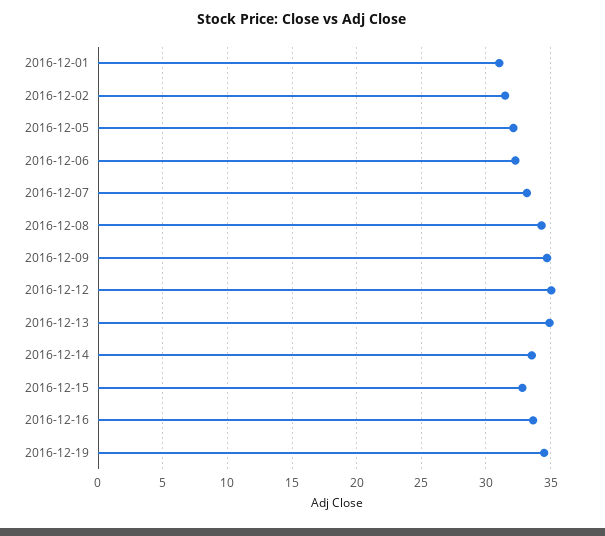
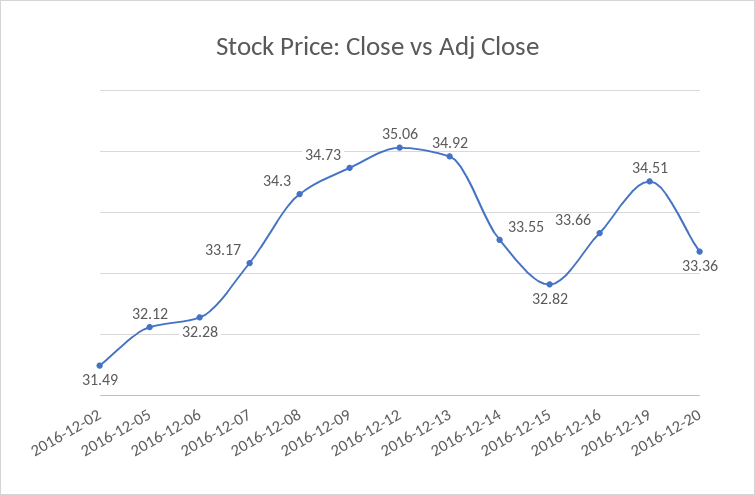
2016-12-01: 31 -> none
2016-12-20: none -> 33.36

